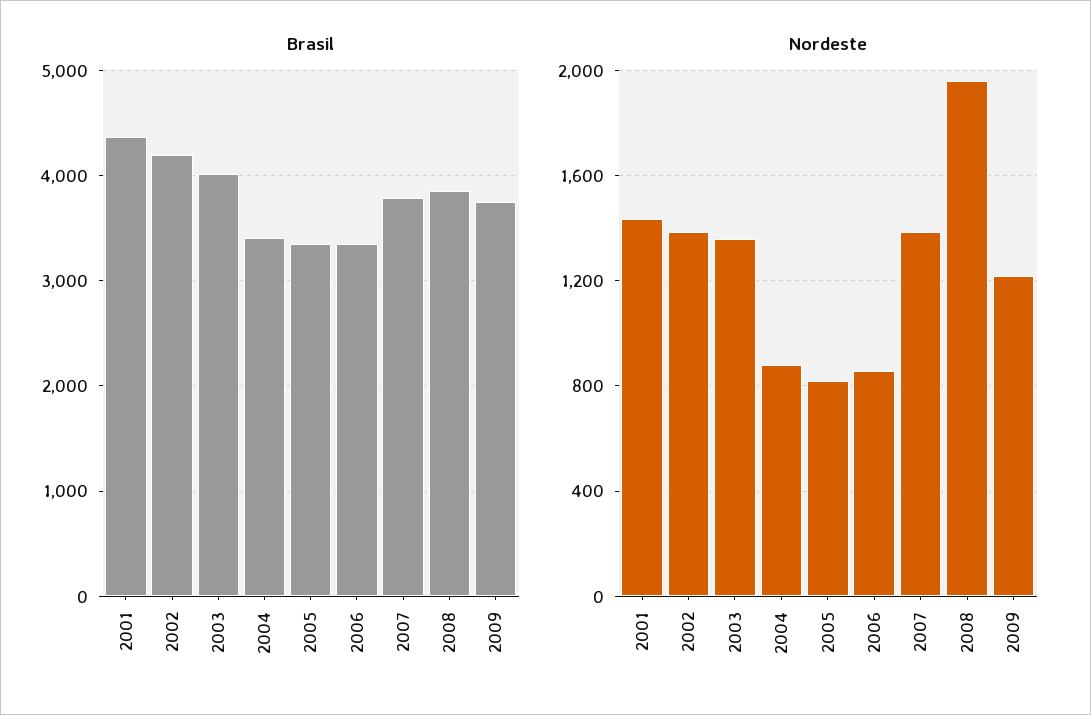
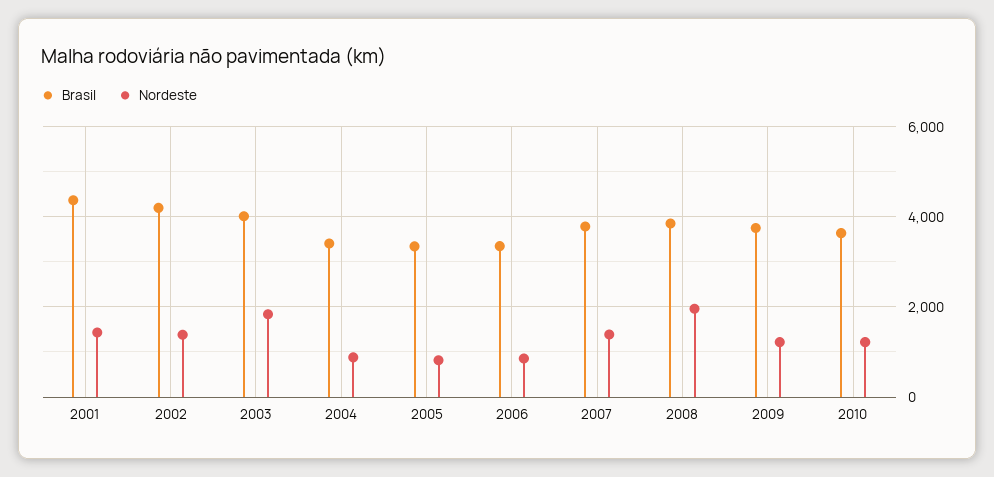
Nordeste, 2003: 1350 -> 1800
Brasil, 2010: none -> 3600
Nordeste, 2010: none -> 1200

